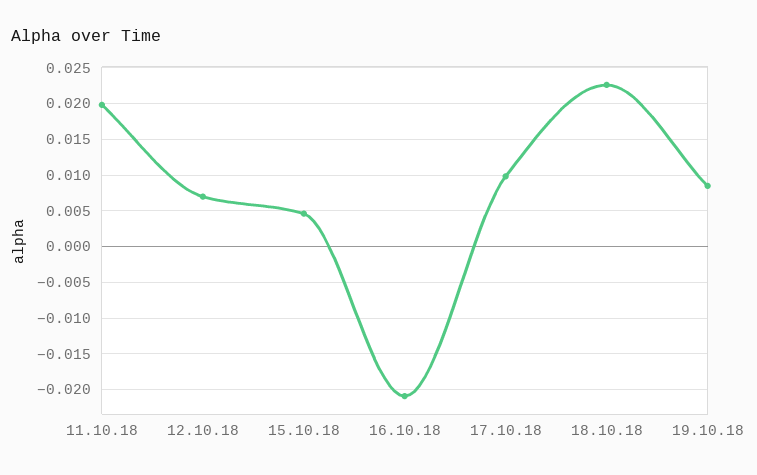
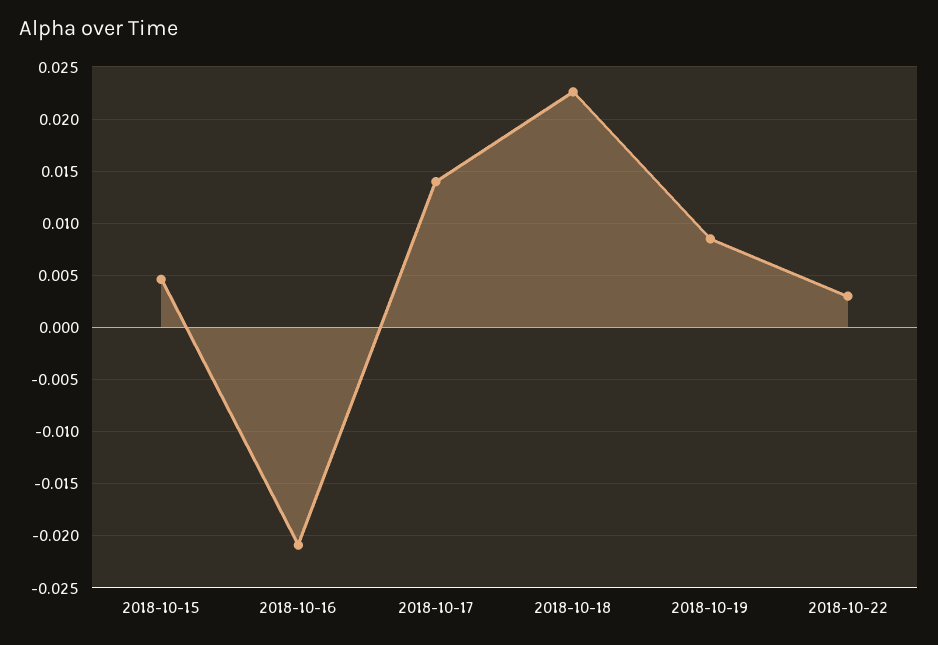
11.10.18: 0.02 -> none
12.10.18: 0.007 -> none
17.10.18: 0.01 -> 0.014
2018-10-22: none -> 0.003

